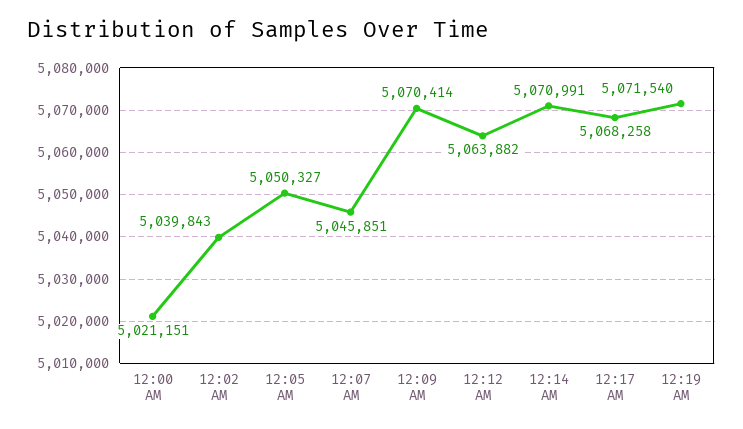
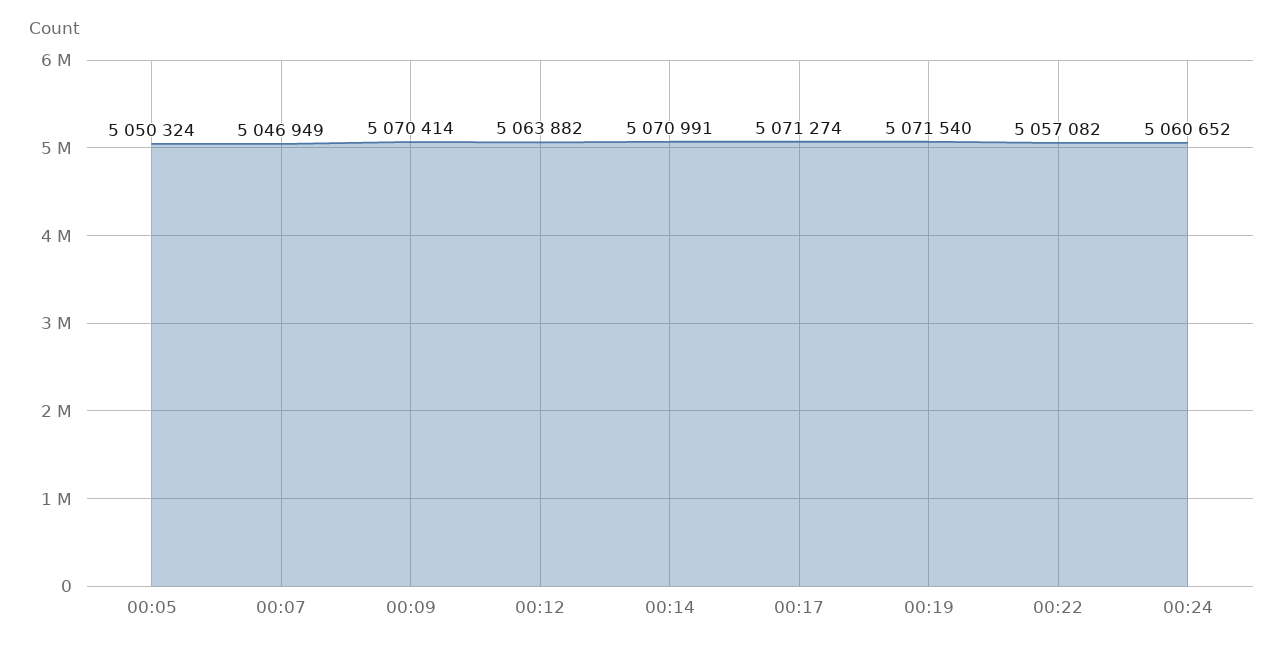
12:00 AM: 5021151 -> none
12:02 AM: 5039843 -> none
12:05 AM: 5050327 -> 5050324
12:07 AM: 5045851 -> 5046949
12:17 AM: 5068258 -> 5071274
00:22: none -> 5057082
00:24: none -> 5060652

